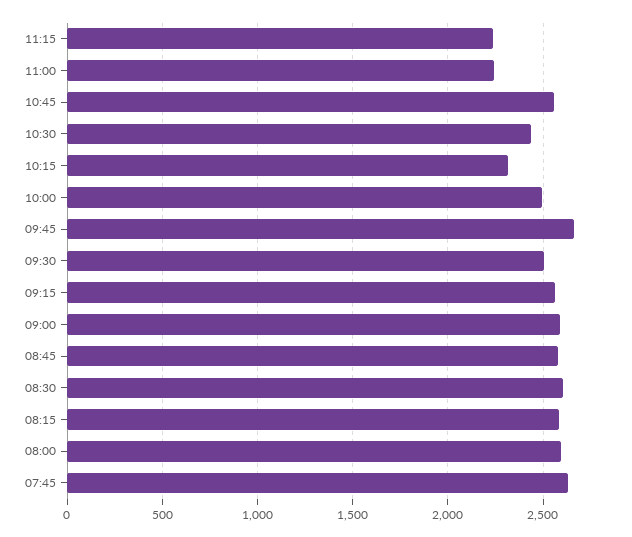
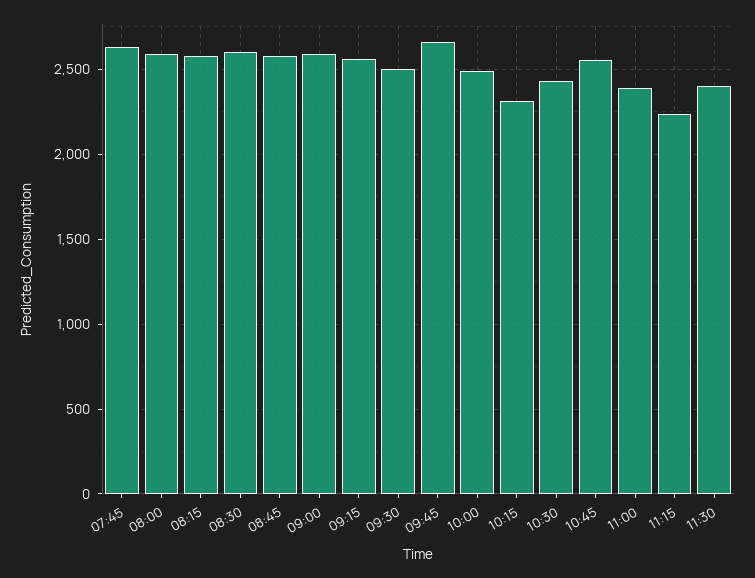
11:00: 2250 -> 2400
11:30: none -> 2400

